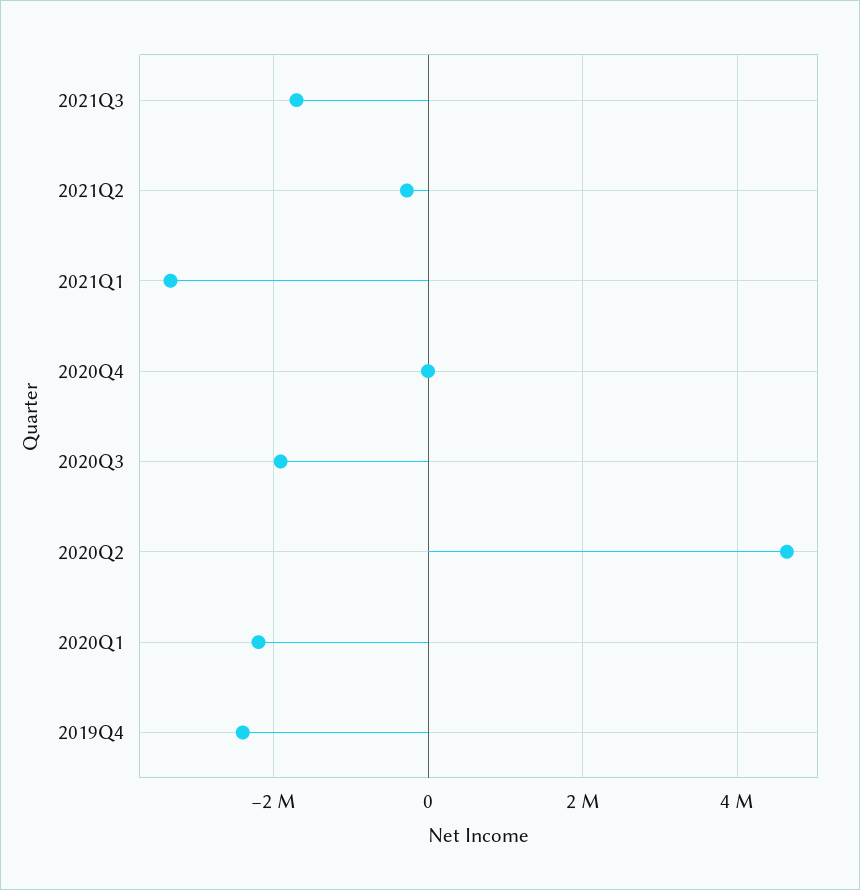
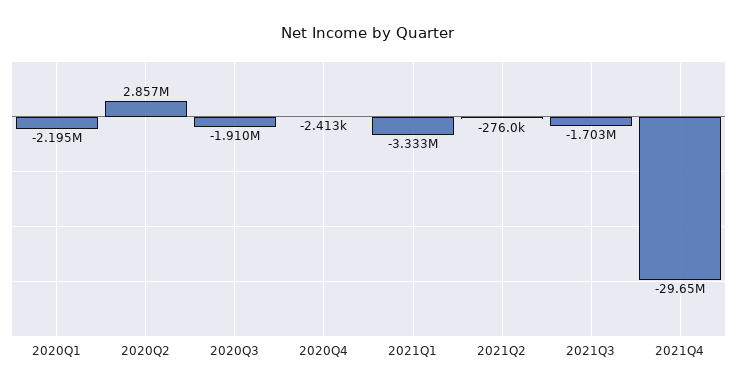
2020Q2: 4600000 -> 2857000
2019Q4: -2400000 -> none
2021Q4: none -> -29650000

